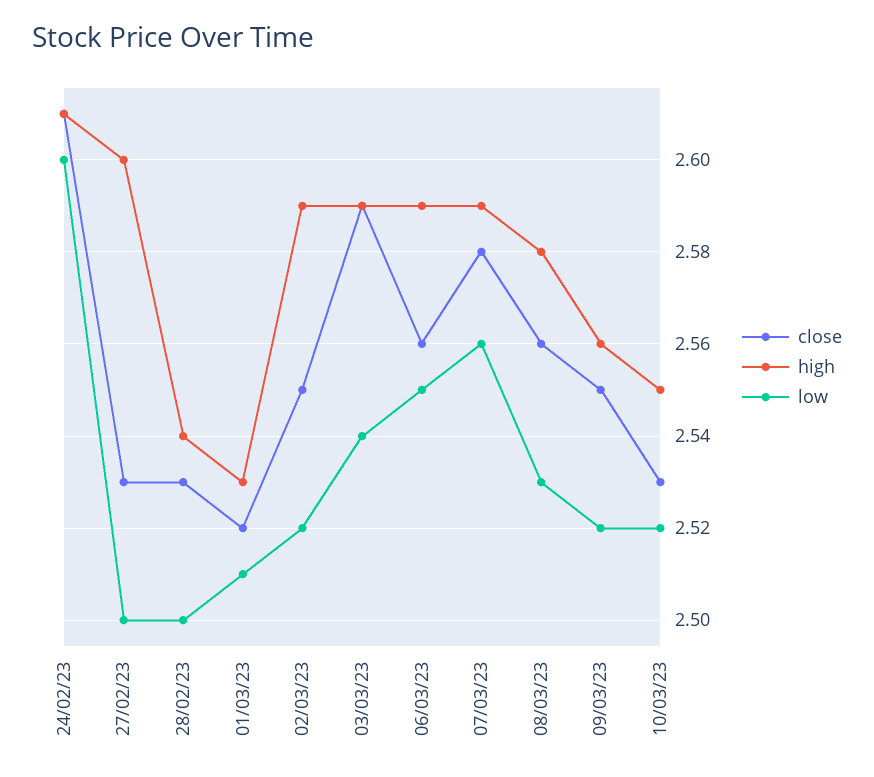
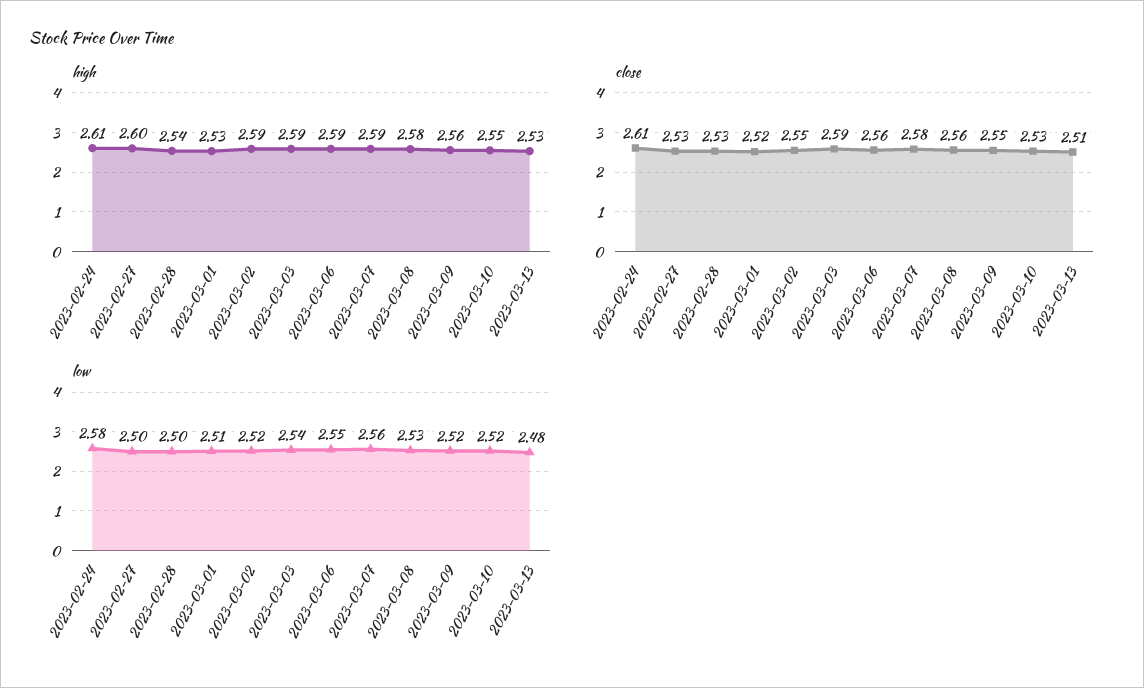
low, 24/02/23: 2.6 -> 2.58
high, 2023-03-13: none -> 2.53
close, 2023-03-13: none -> 2.51
low, 2023-03-13: none -> 2.48

